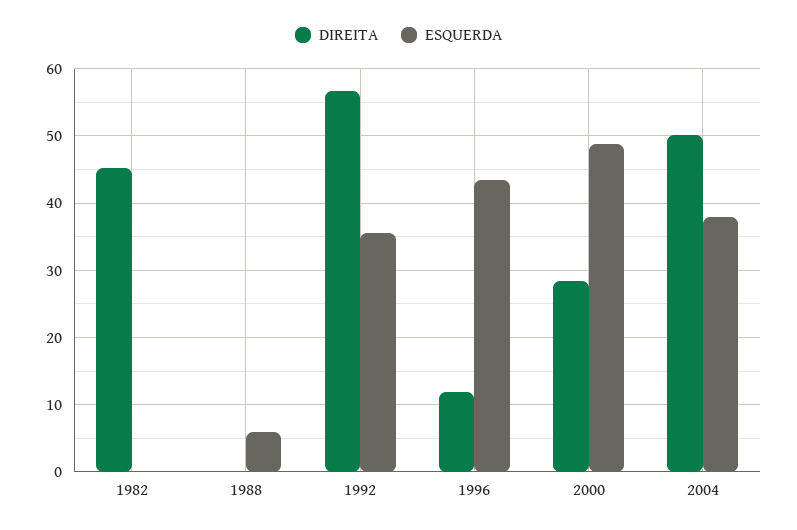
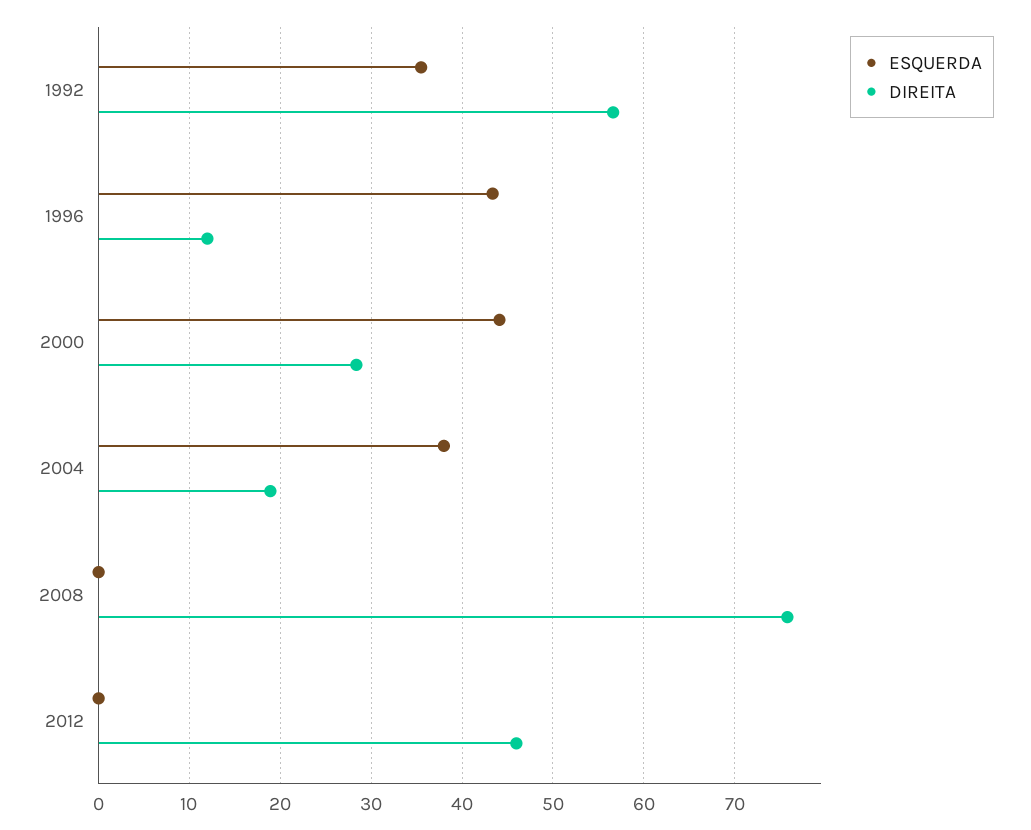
DIREITA, 1982: 45 -> none
ESQUERDA, 1982: 0 -> none
DIREITA, 1988: 0 -> none
ESQUERDA, 1988: 6 -> none
ESQUERDA, 2000: 49 -> 44
DIREITA, 2004: 50 -> 19
ESQUERDA, 2008: none -> 0
DIREITA, 2008: none -> 76
ESQUERDA, 2012: none -> 0
DIREITA, 2012: none -> 46

